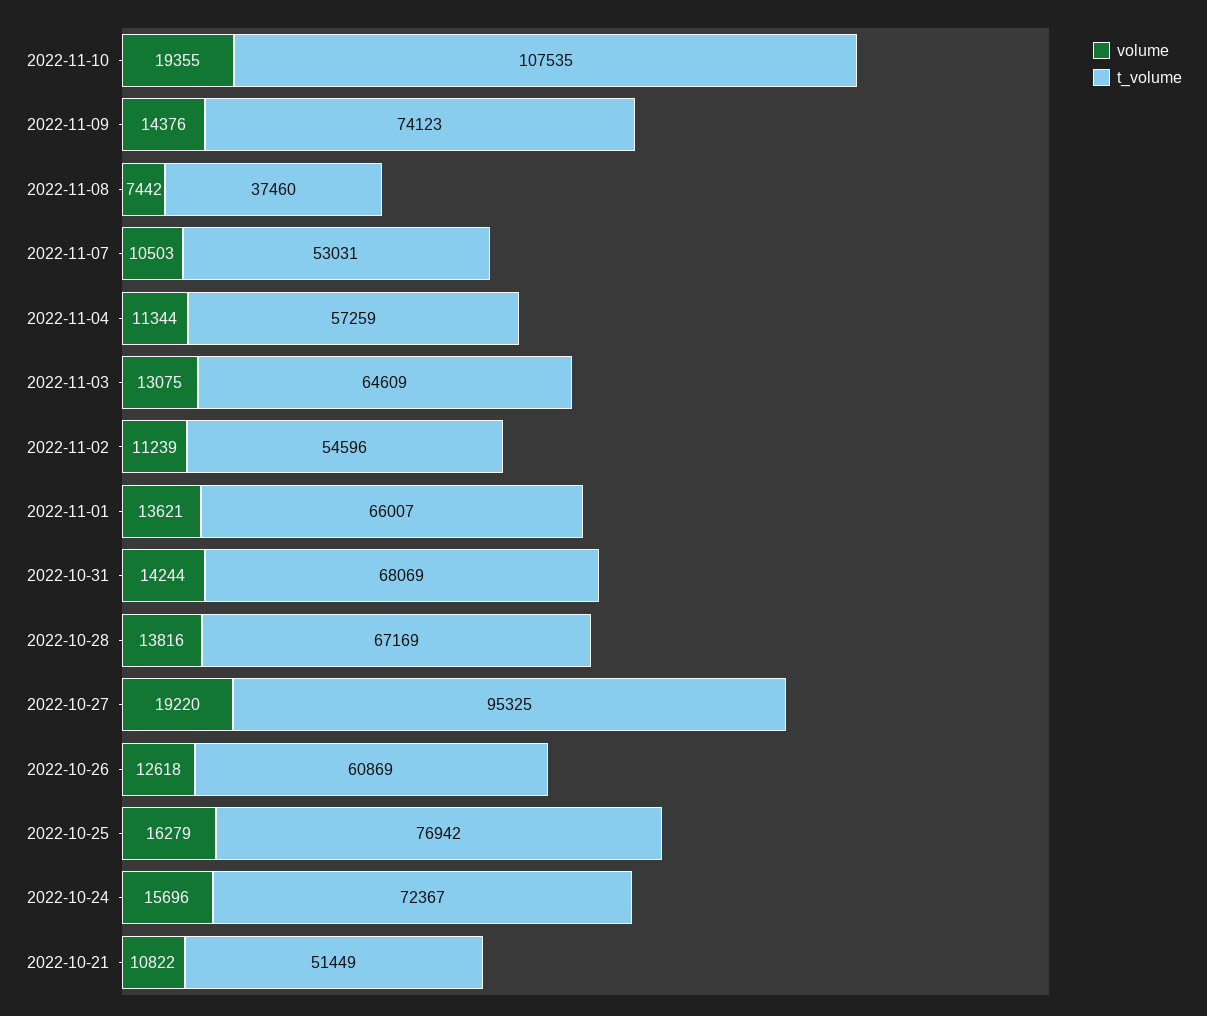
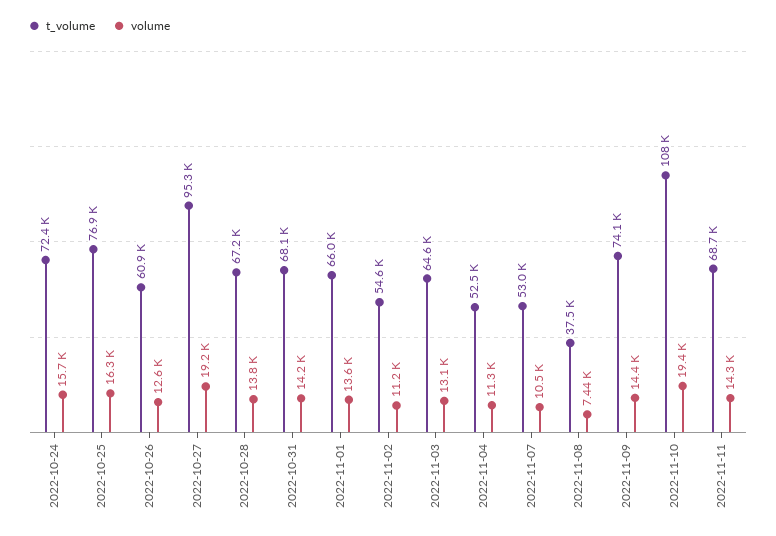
t_volume, 2022-11-04: 57259 -> 52500
volume, 2022-10-21: 10822 -> none
t_volume, 2022-10-21: 51449 -> none
t_volume, 2022-11-11: none -> 68700
volume, 2022-11-11: none -> 14300

